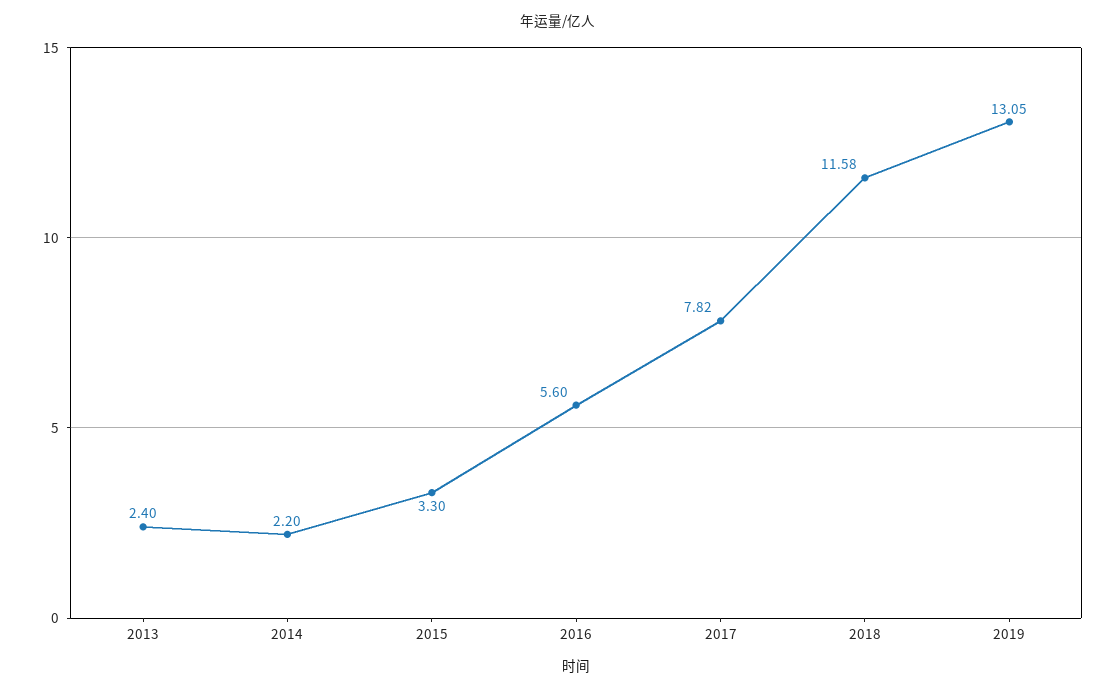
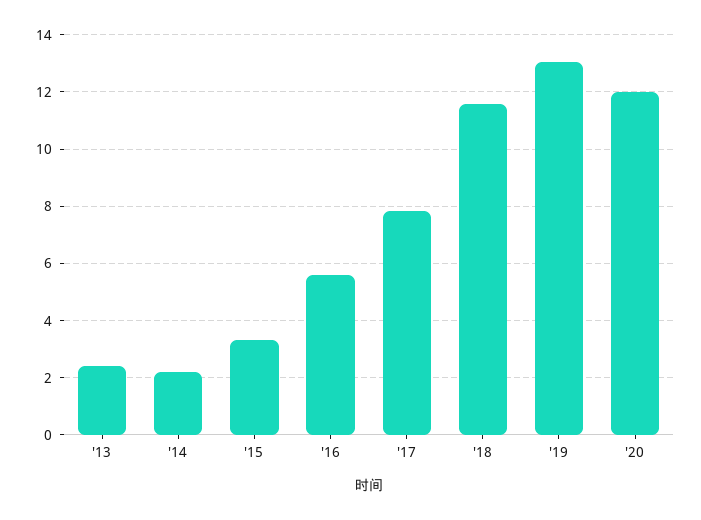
'20: none -> 12

